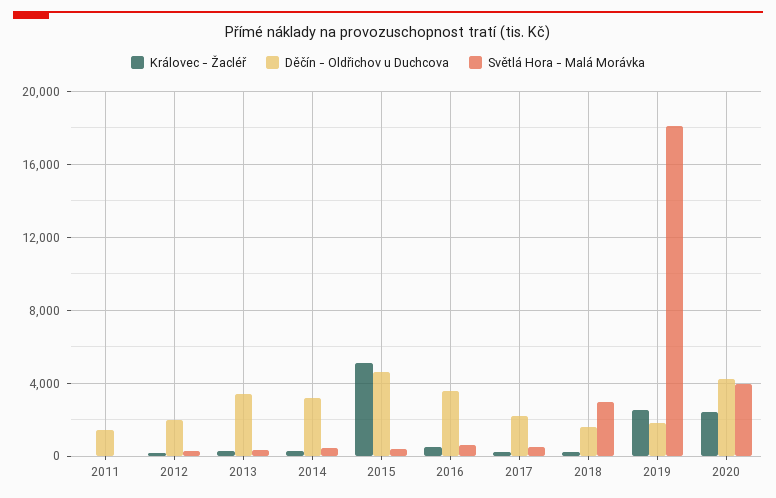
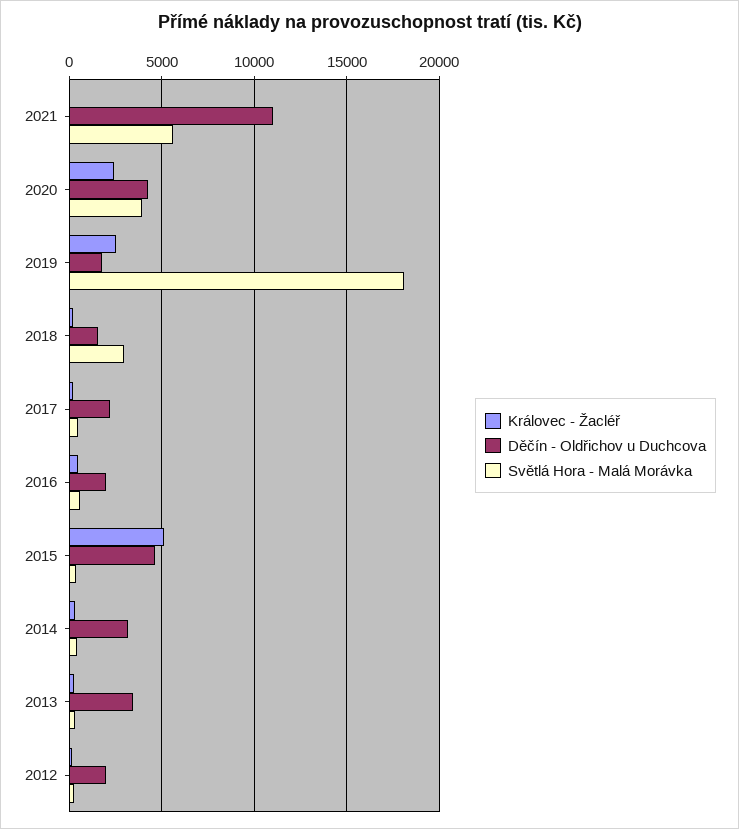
Královec - Žacléř, 2011: 0 -> none
Děčín - Oldřichov u Duchcova, 2011: 1500 -> none
Světlá Hora - Malá Morávka, 2011: 0 -> none
Děčín - Oldřichov u Duchcova, 2016: 3500 -> 2000
Královec - Žacléř, 2021: none -> 0
Děčín - Oldřichov u Duchcova, 2021: none -> 11000
Světlá Hora - Malá Morávka, 2021: none -> 5500

